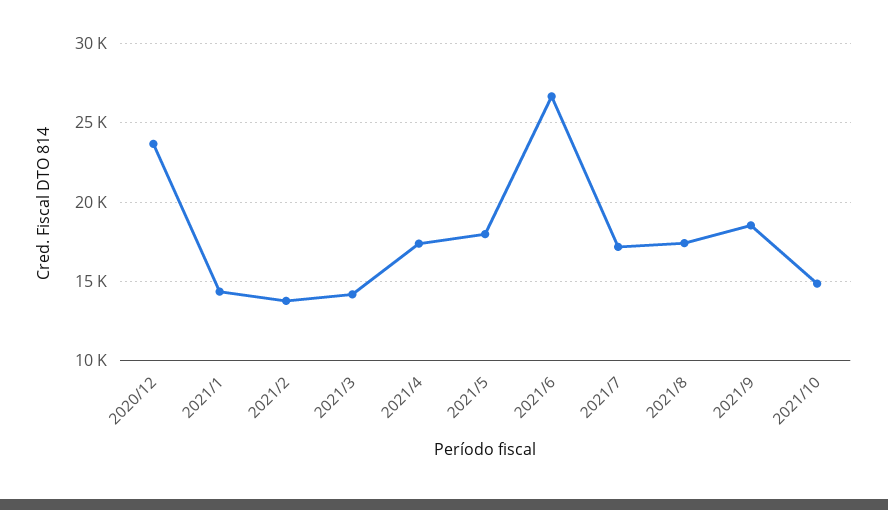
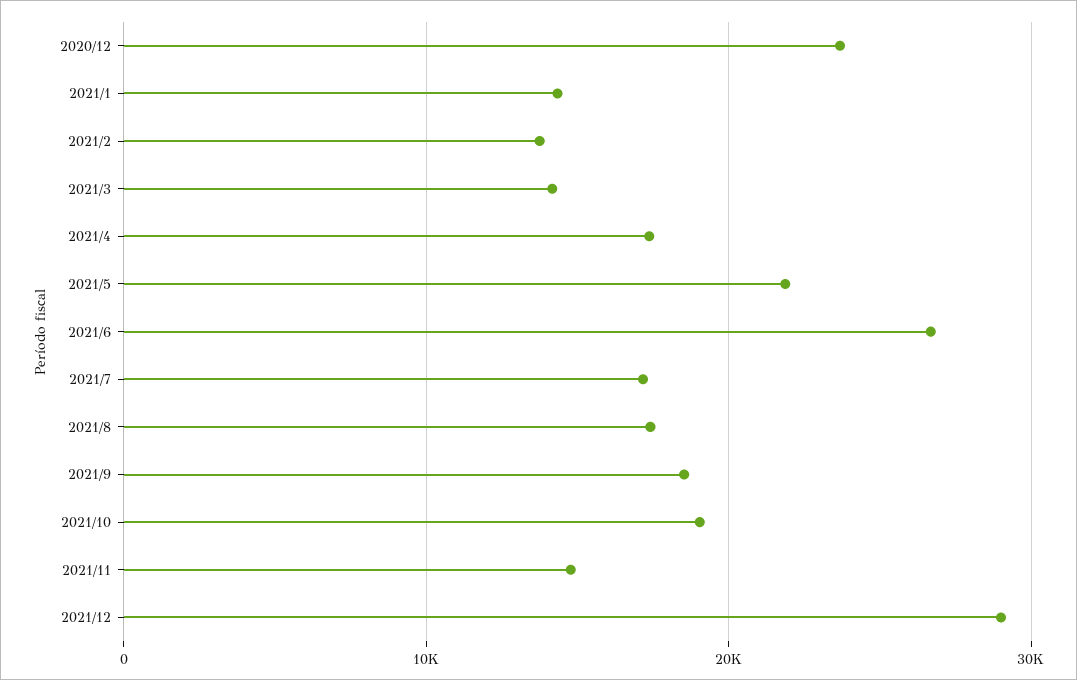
2021/5: 18000 -> 22000
2021/10: 15000 -> 19000
2021/11: none -> 15000
2021/12: none -> 29000

